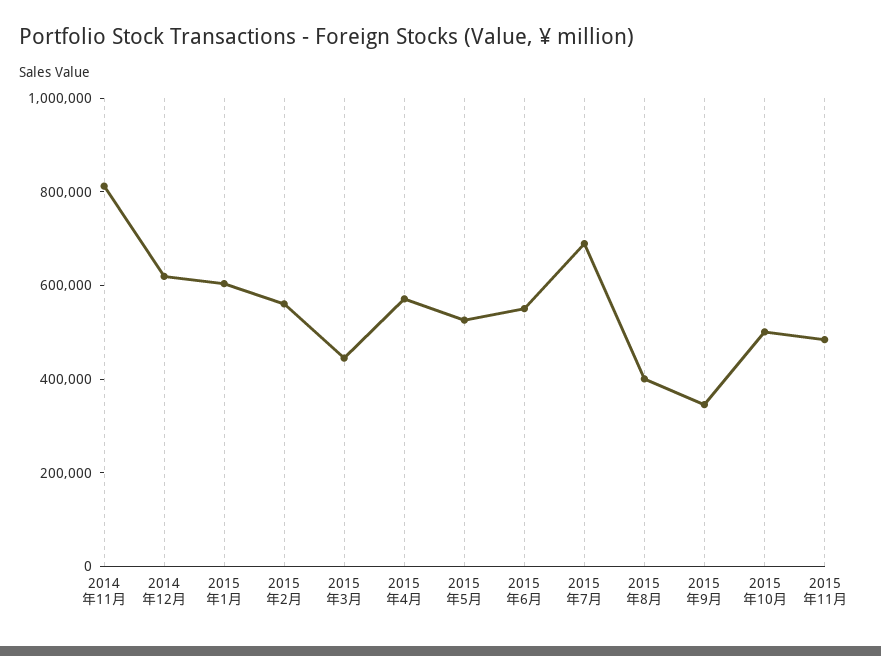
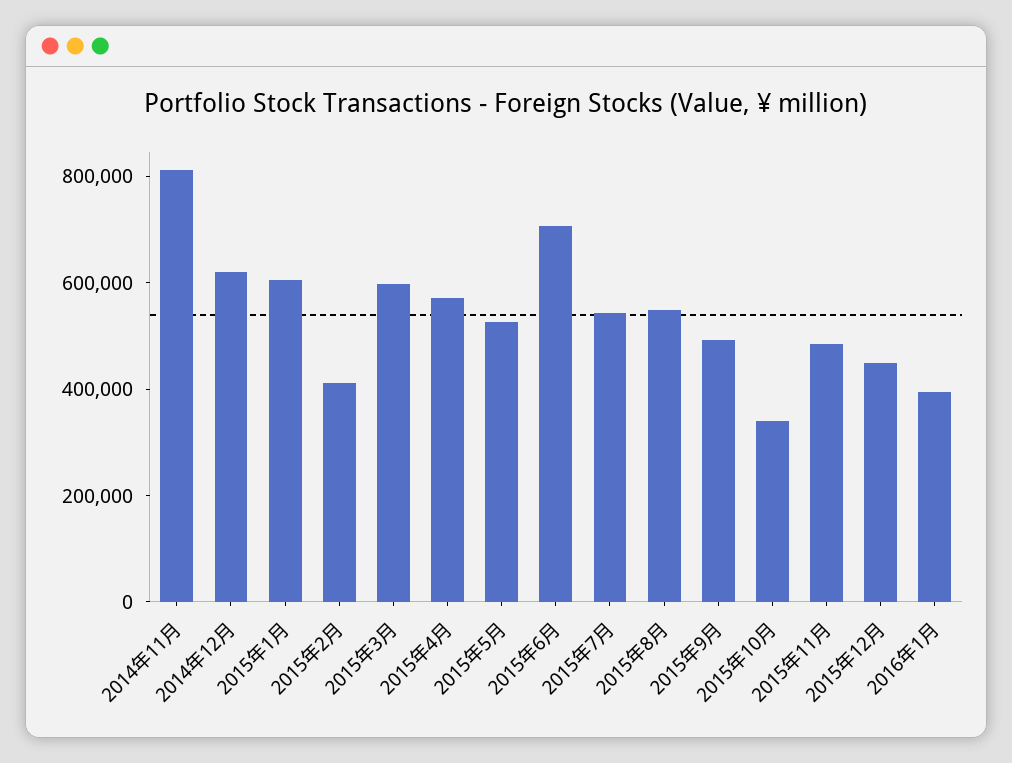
2015年2月: 550000 -> 400000
2015年3月: 450000 -> 600000
2015年6月: 550000 -> 700000
2015年7月: 700000 -> 550000
2015年8月: 400000 -> 550000
2015年9月: 350000 -> 500000
2015年10月: 500000 -> 350000
2015年12月: none -> 450000
2016年1月: none -> 400000

